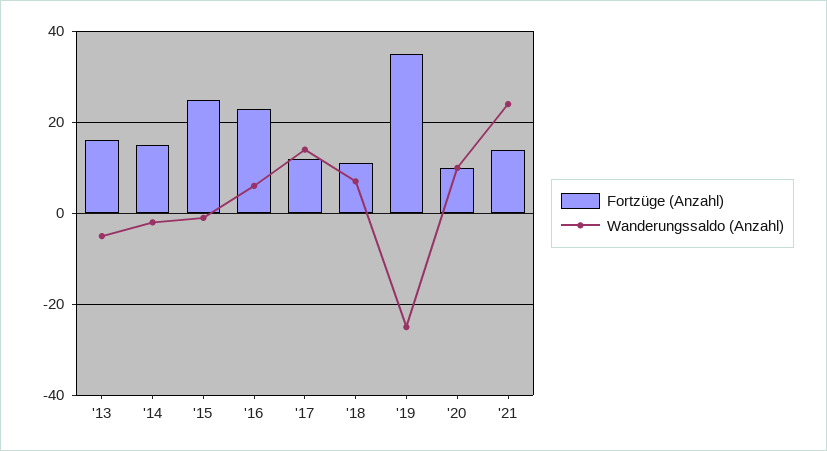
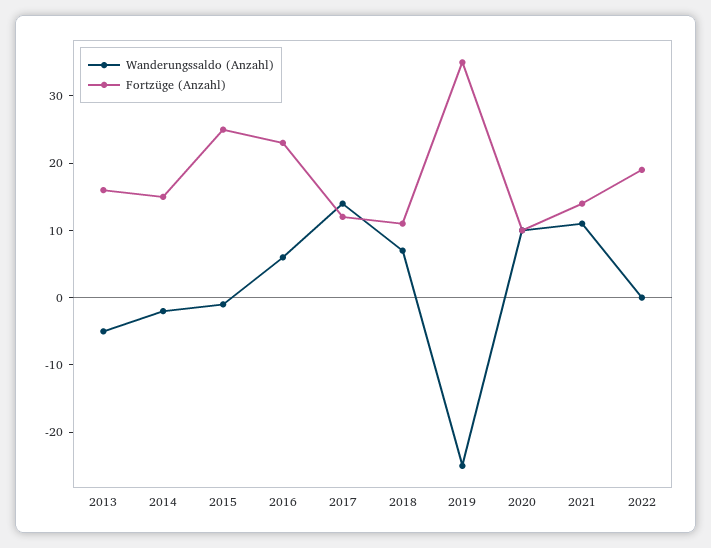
Wanderungssaldo (Anzahl), '21: 25 -> 10
Wanderungssaldo (Anzahl), 2022: none -> 0
Fortzüge (Anzahl), 2022: none -> 20

